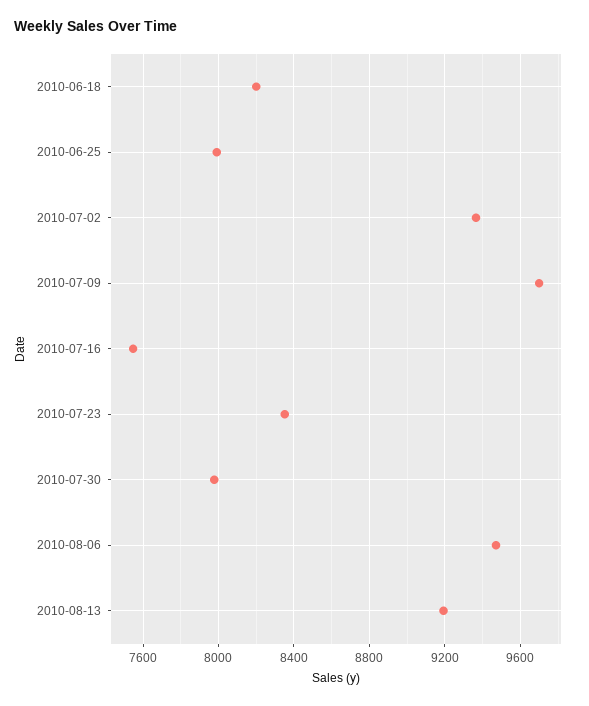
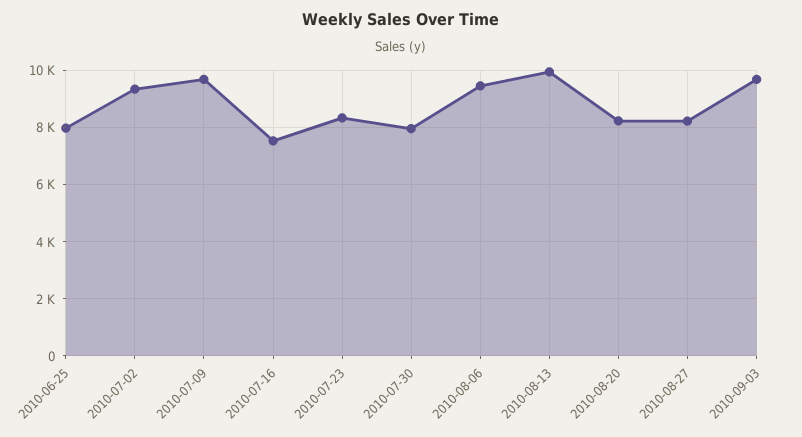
2010-06-18: 8200 -> none
2010-08-13: 9200 -> 10000
2010-08-20: none -> 8250
2010-08-27: none -> 8250
2010-09-03: none -> 9750

